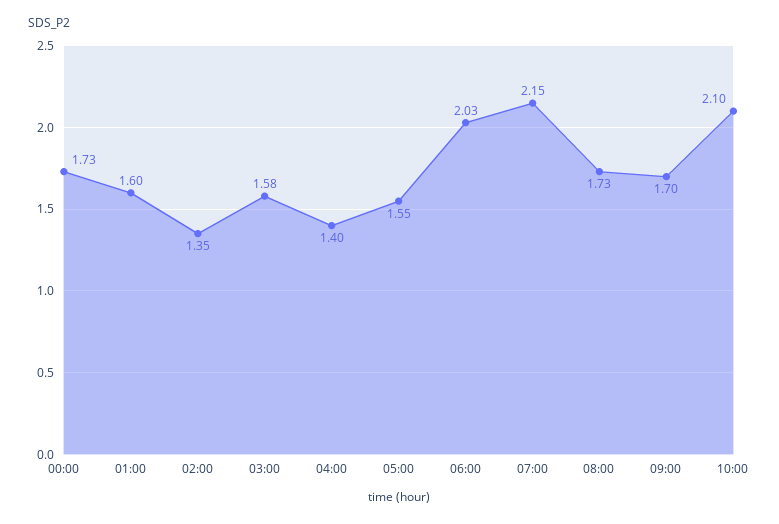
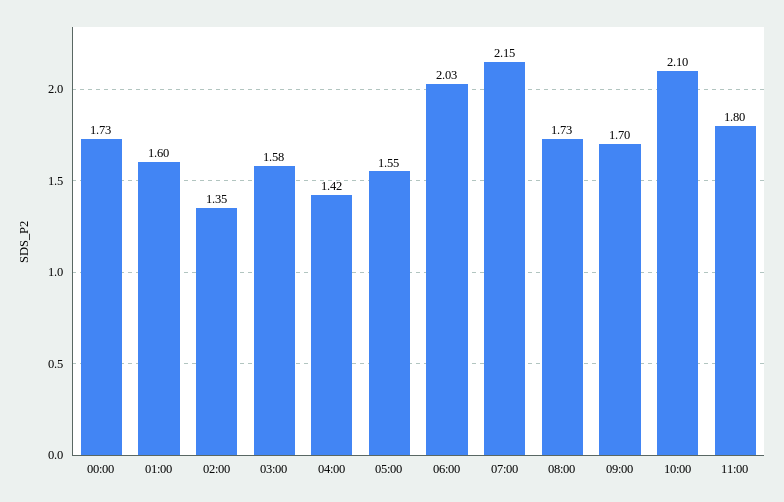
04:00: 1.4 -> 1.42
11:00: none -> 1.8

